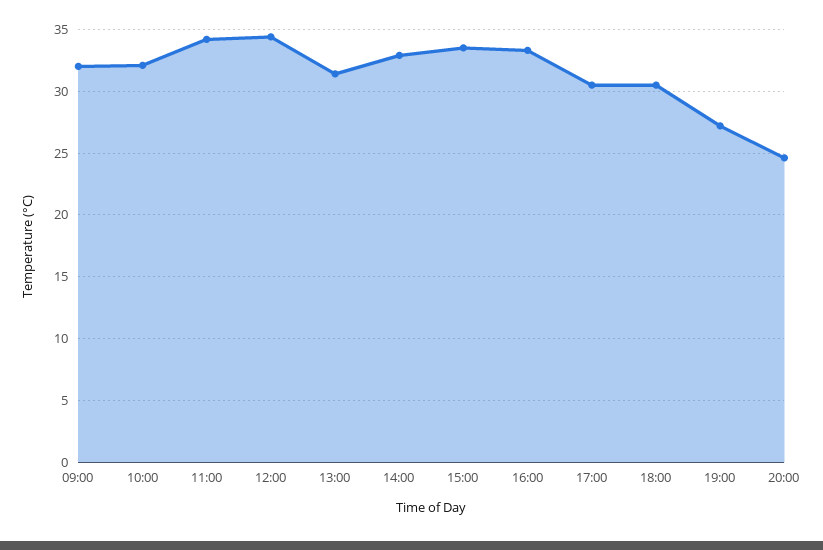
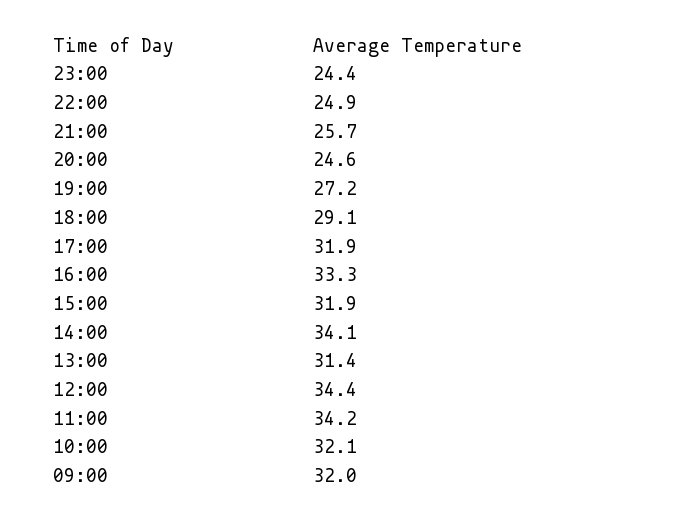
14:00: 33 -> 34.1
15:00: 33.5 -> 31.9
17:00: 30.5 -> 31.9
18:00: 30.5 -> 29.1
23:00: none -> 24.4
22:00: none -> 24.9
21:00: none -> 25.7

